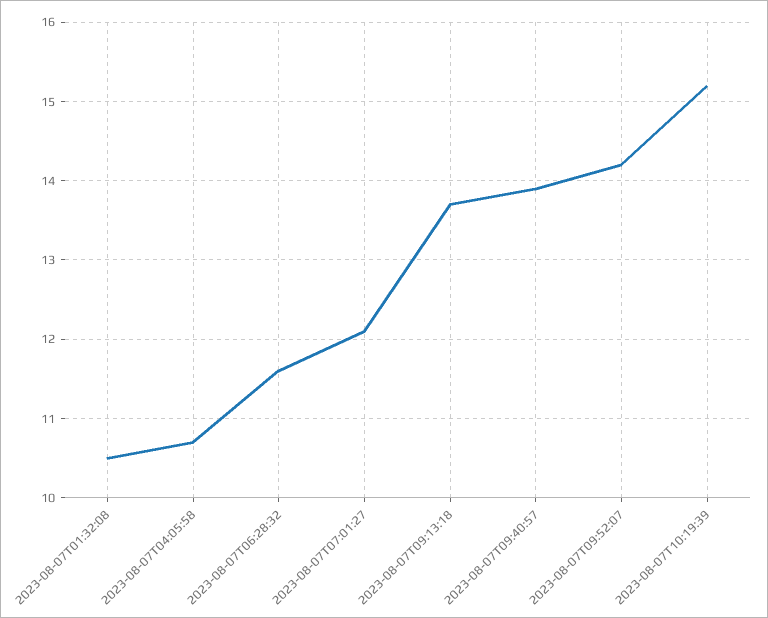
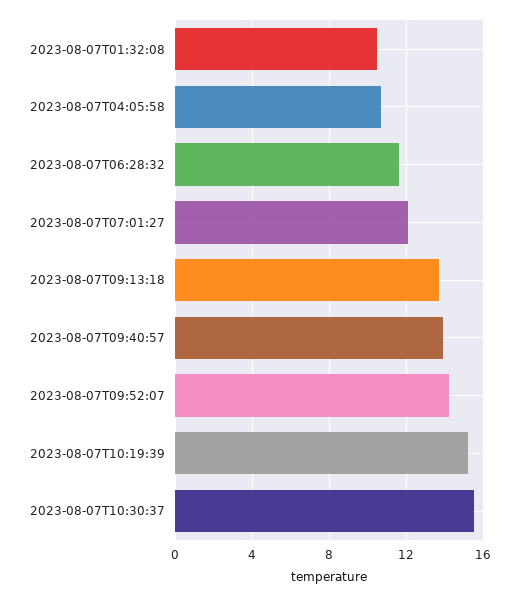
2023-08-07T10:30:37: none -> 15.5

